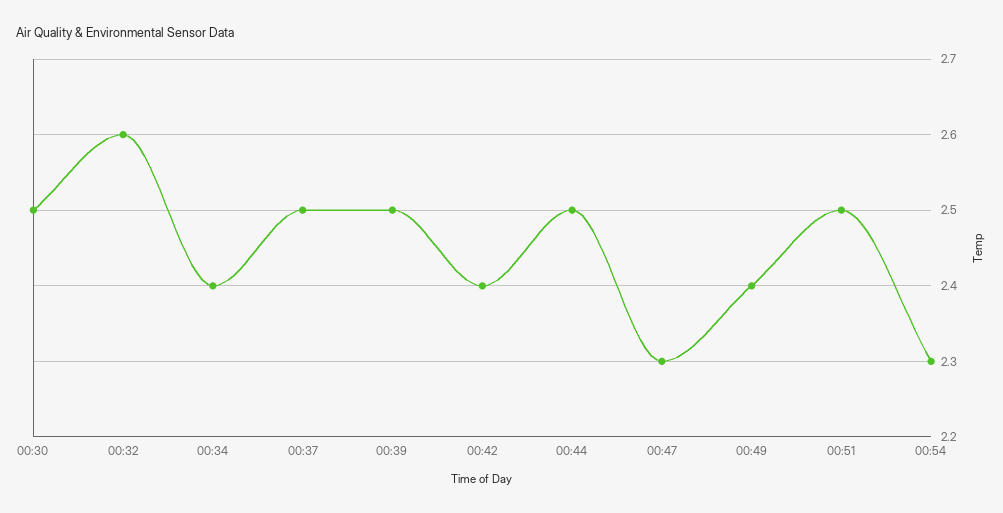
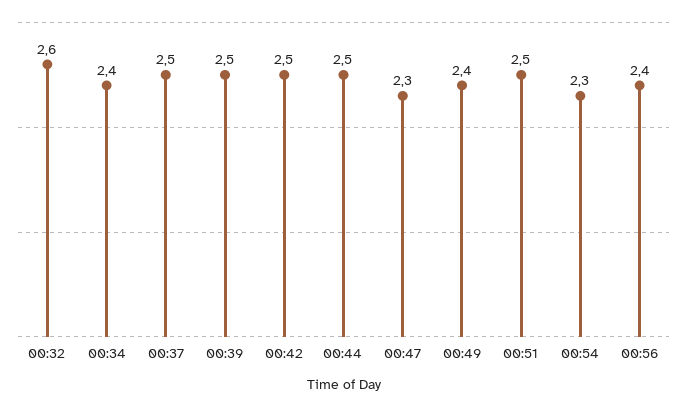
00:30: 2.5 -> none
00:42: 2.4 -> 2.5
00:56: none -> 2.4

